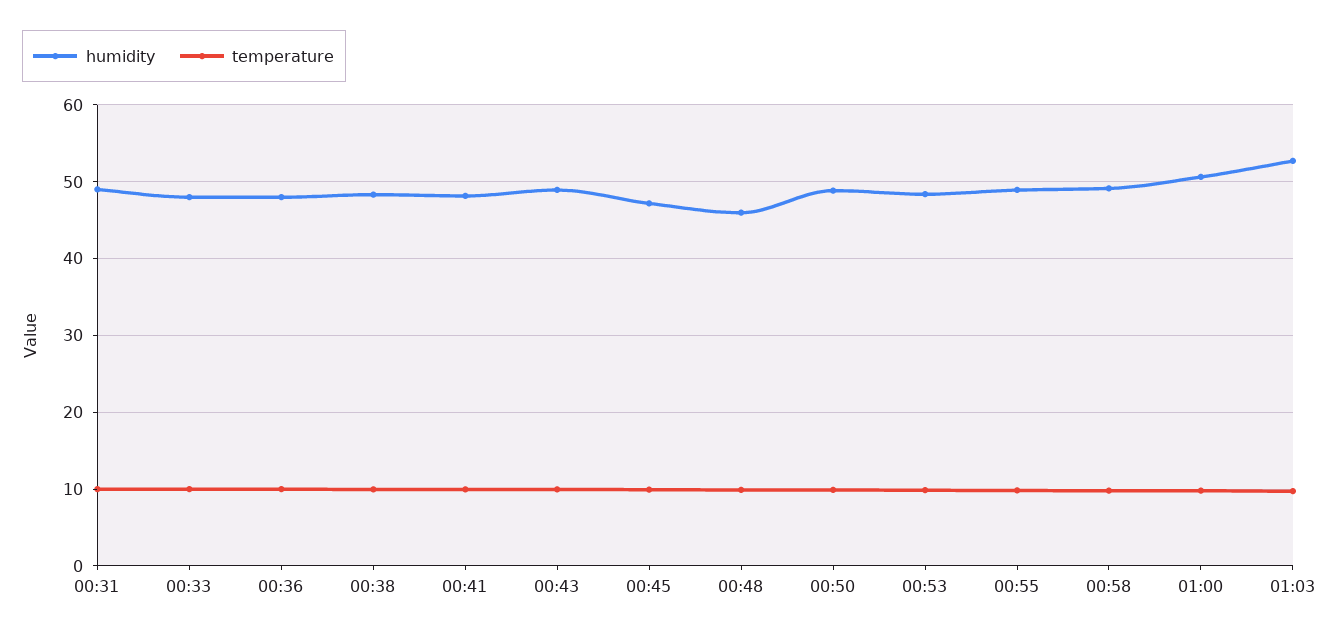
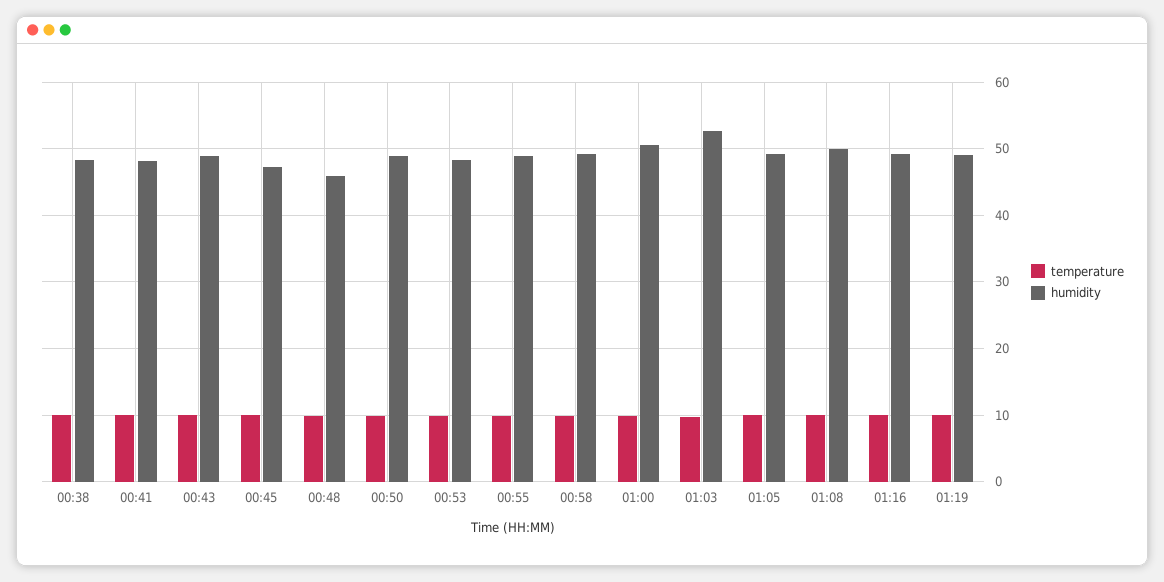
humidity, 00:31: 49 -> none
temperature, 00:31: 10 -> none
humidity, 00:33: 48 -> none
temperature, 00:33: 10 -> none
humidity, 00:36: 48 -> none
temperature, 00:36: 10 -> none
temperature, 01:05: none -> 10
humidity, 01:05: none -> 49
temperature, 01:08: none -> 10
humidity, 01:08: none -> 50
temperature, 01:16: none -> 10
humidity, 01:16: none -> 49
temperature, 01:19: none -> 10
humidity, 01:19: none -> 49

